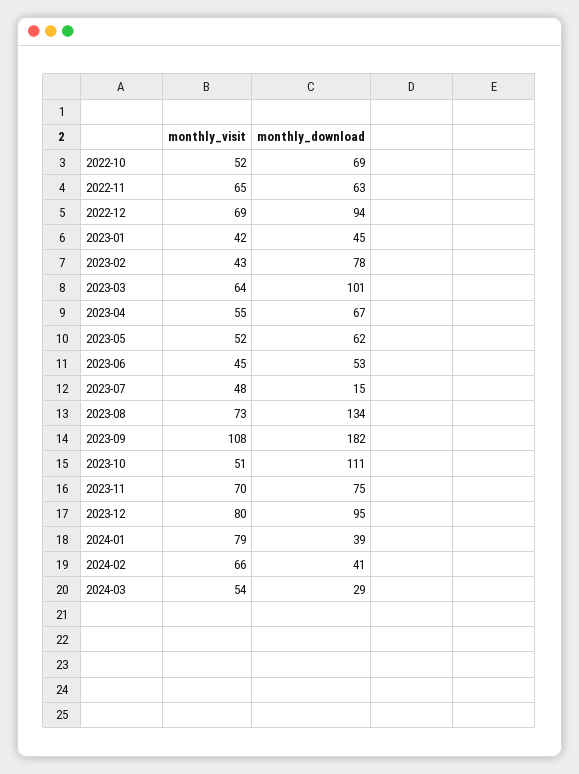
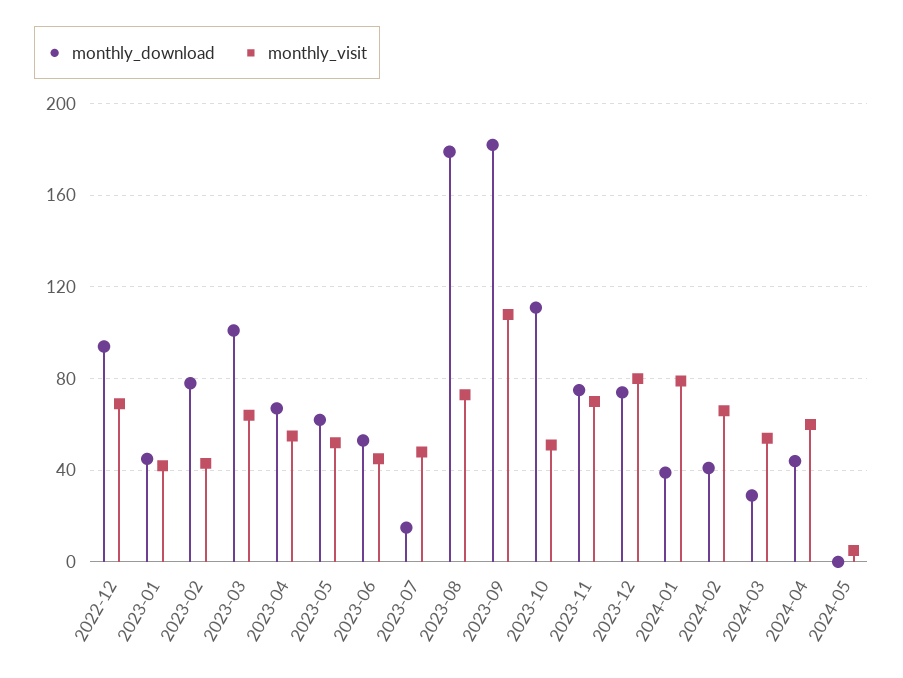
monthly_visit, 2022-10: 52 -> none
monthly_download, 2022-10: 69 -> none
monthly_visit, 2022-11: 65 -> none
monthly_download, 2022-11: 63 -> none
monthly_download, 2023-08: 134 -> 180
monthly_download, 2023-12: 95 -> 75
monthly_download, 2024-04: none -> 45
monthly_visit, 2024-04: none -> 60
monthly_download, 2024-05: none -> 0
monthly_visit, 2024-05: none -> 5

